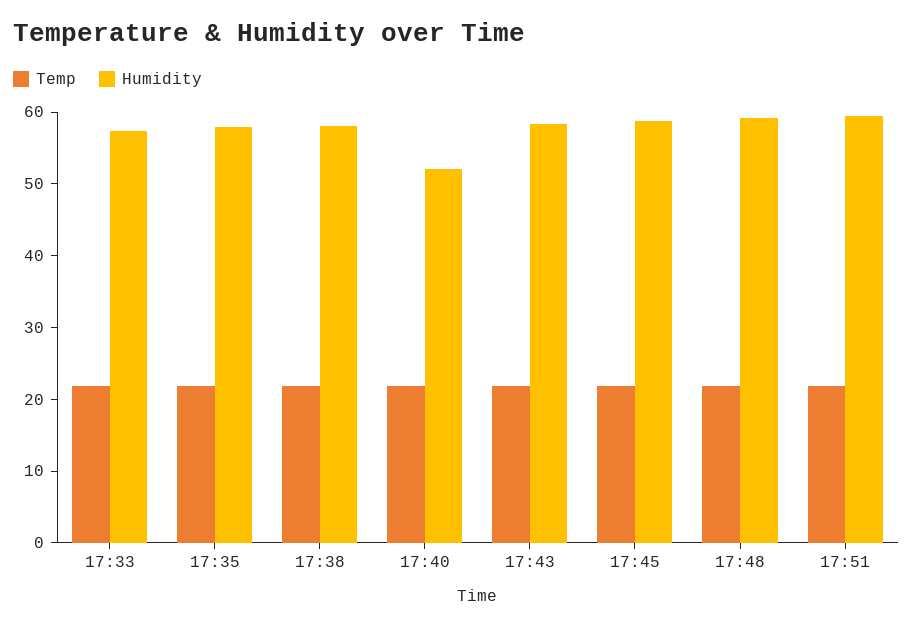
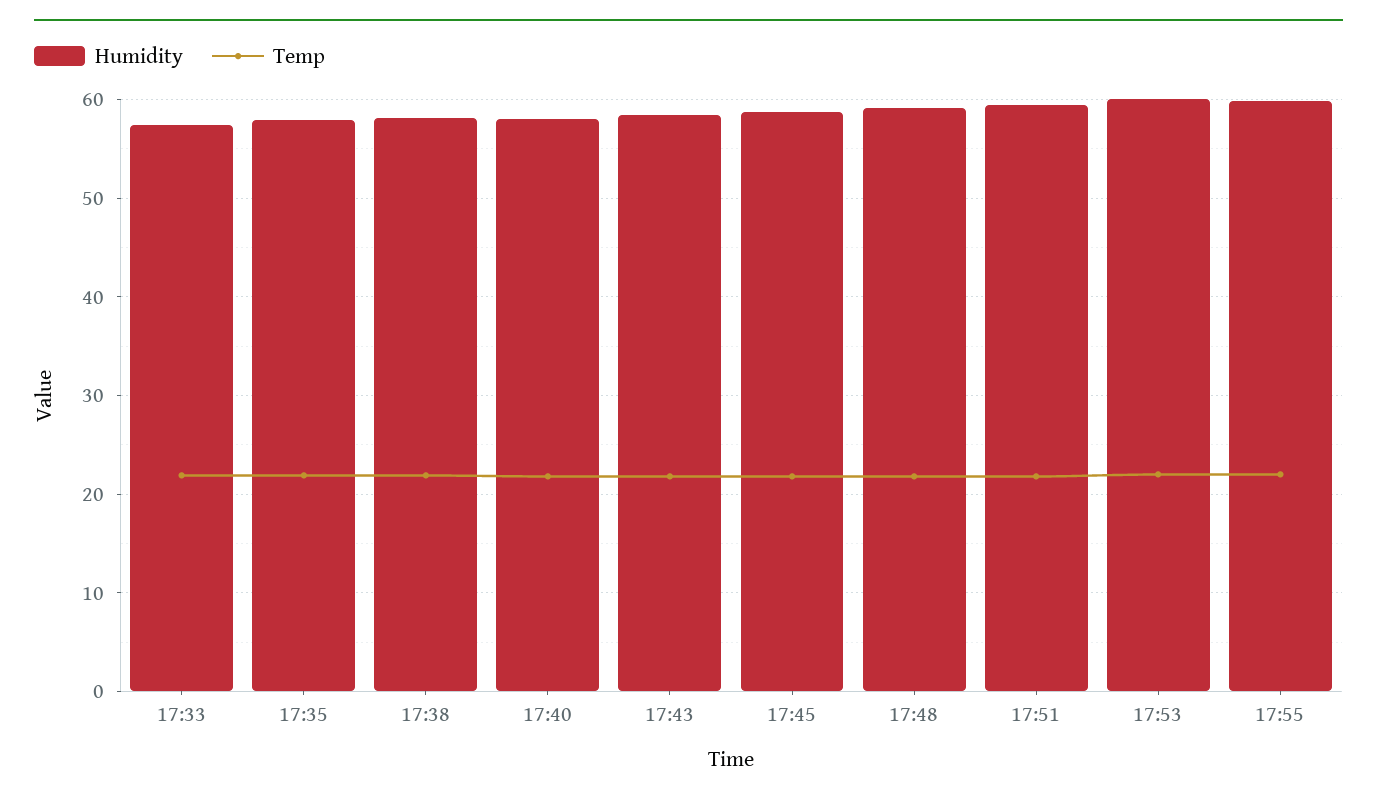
Humidity, 17:40: 52 -> 58
Humidity, 17:53: none -> 60
Temp, 17:53: none -> 22
Humidity, 17:55: none -> 60
Temp, 17:55: none -> 22

